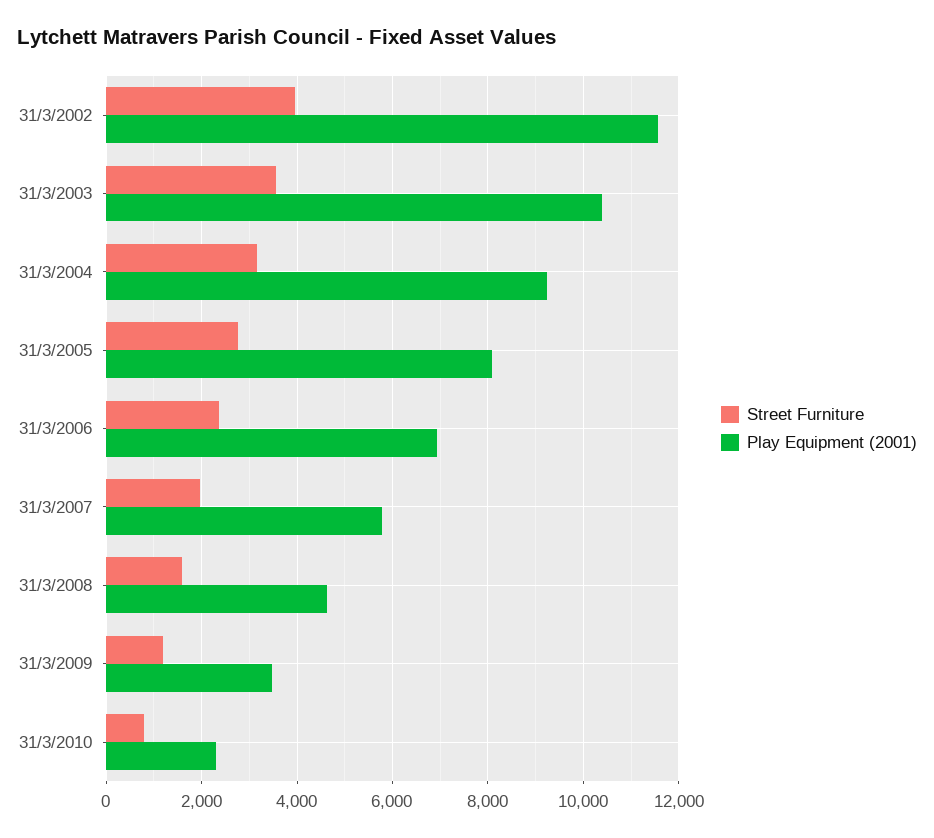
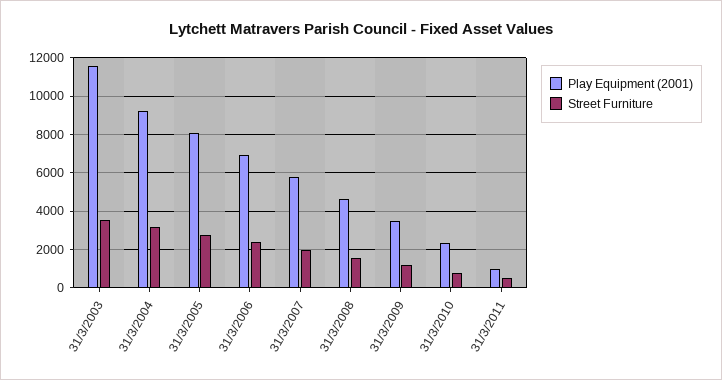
Street Furniture, 31/3/2002: 4000 -> none
Play Equipment (2001), 31/3/2002: 11600 -> none
Play Equipment (2001), 31/3/2003: 10400 -> 11500
Play Equipment (2001), 31/3/2011: none -> 1000
Street Furniture, 31/3/2011: none -> 500

